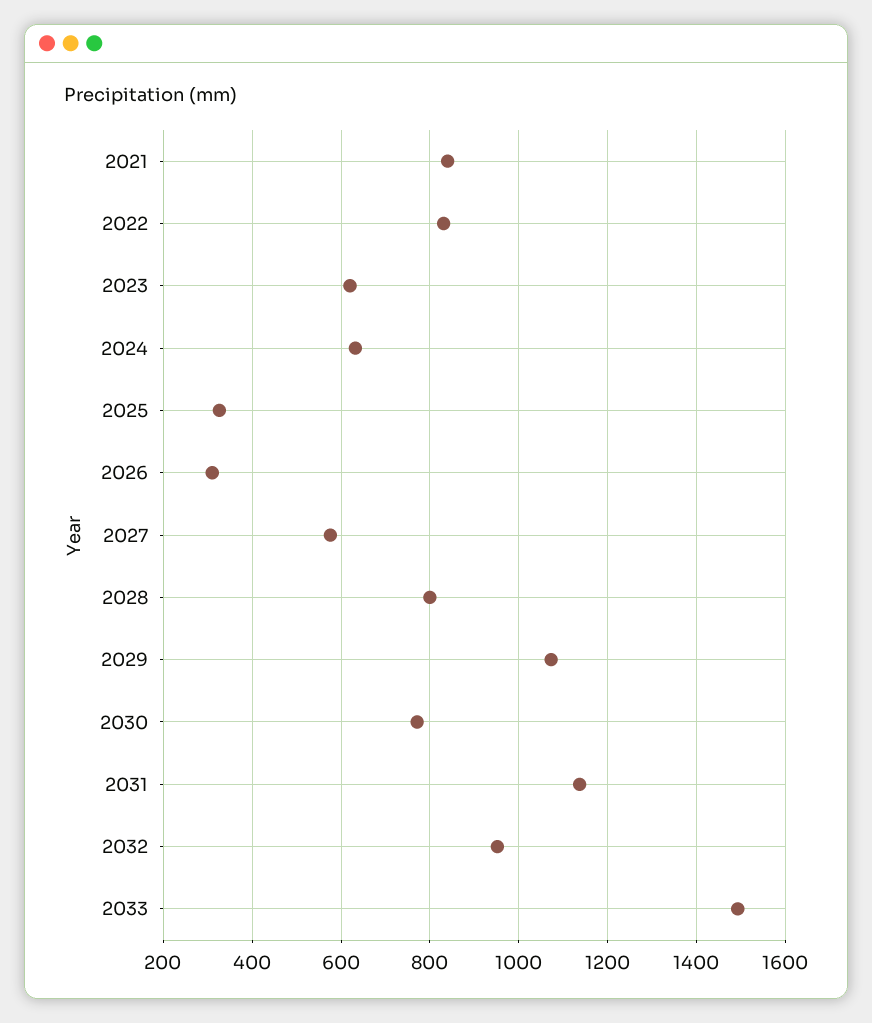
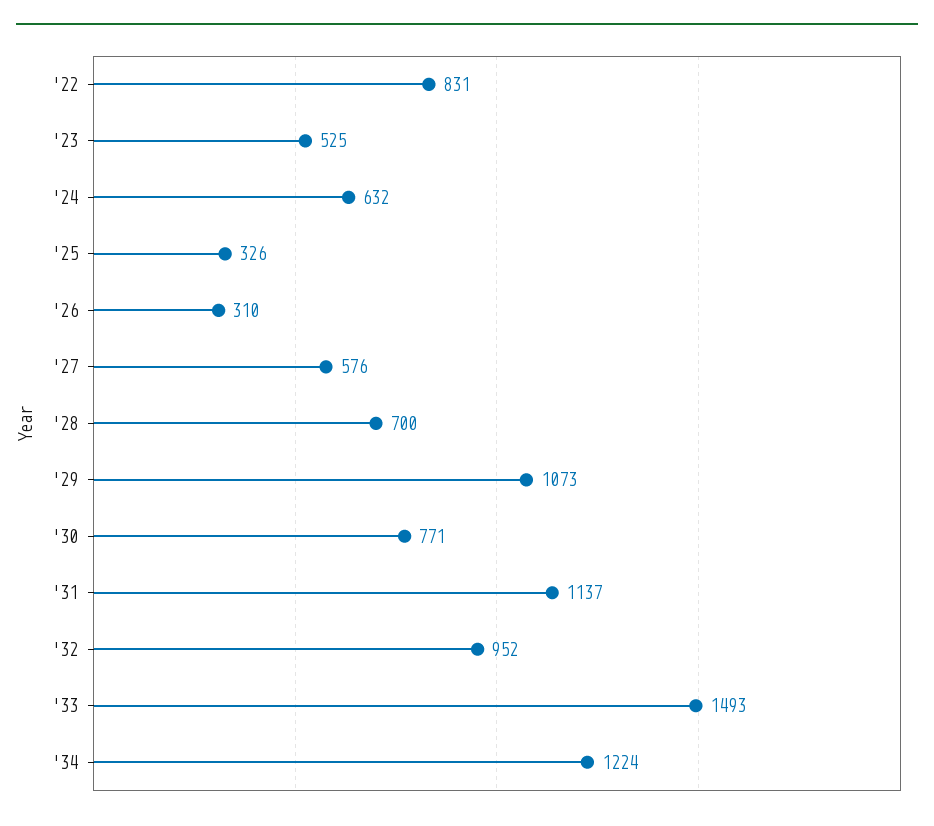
2021: 840 -> none
2023: 620 -> 525
2028: 800 -> 700
'34: none -> 1224

